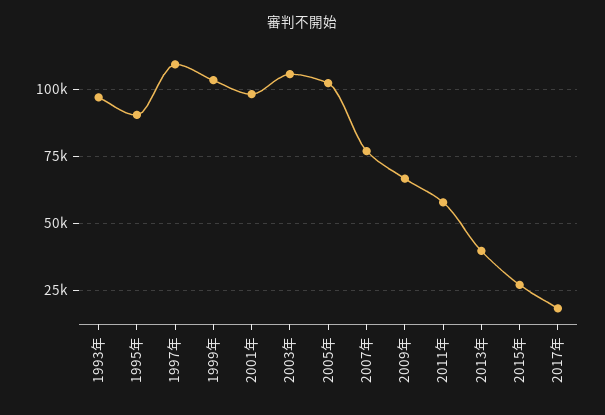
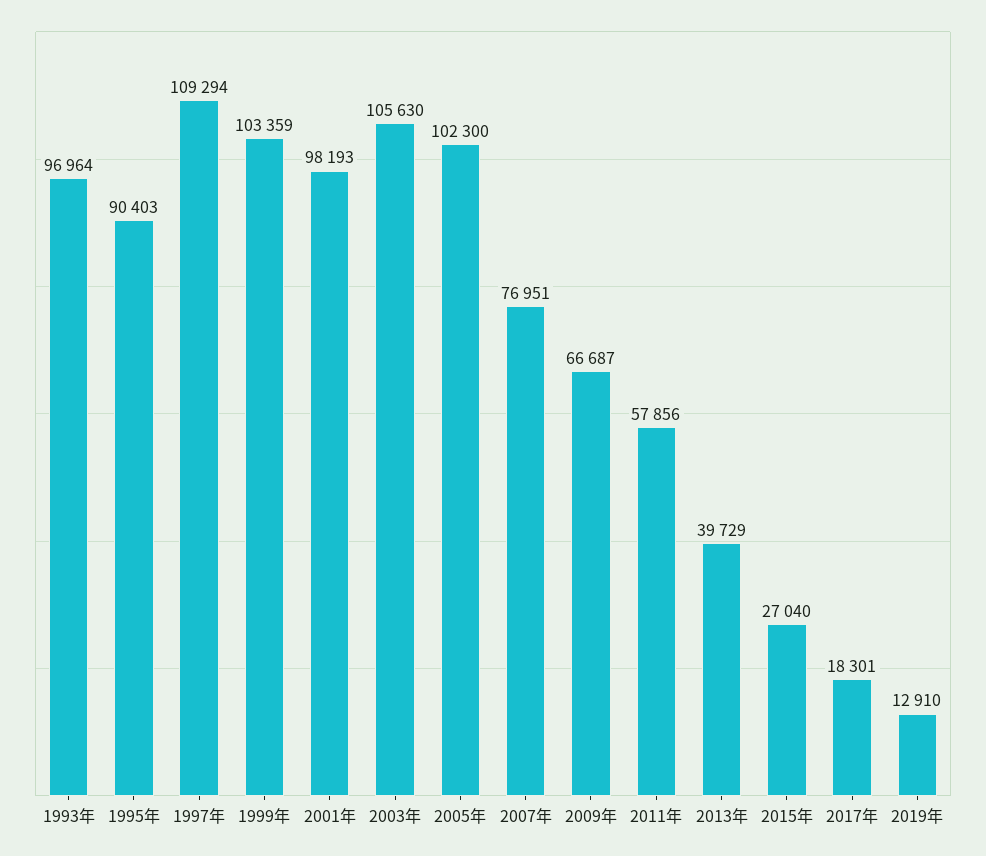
2019年: none -> 12910

